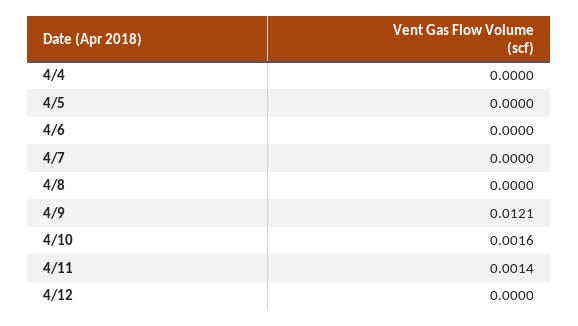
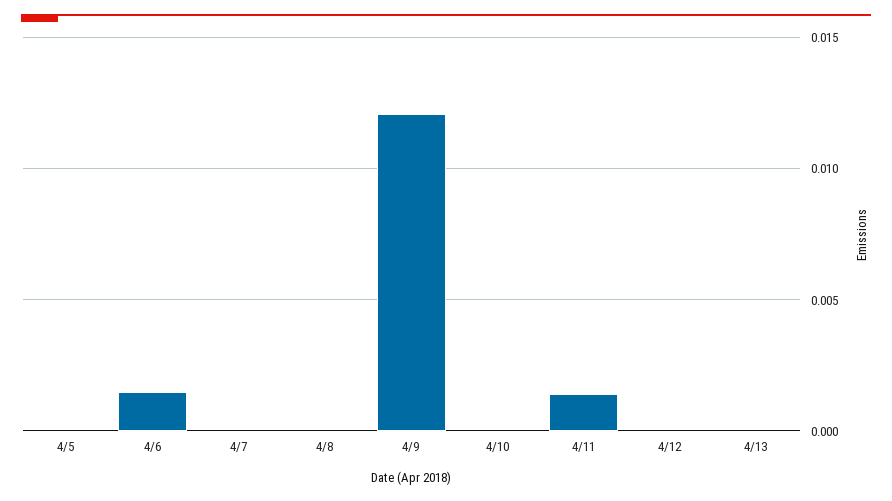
4/4: 0 -> none
4/6: 0 -> 0.0015
4/10: 0.0016 -> 0
4/13: none -> 0

